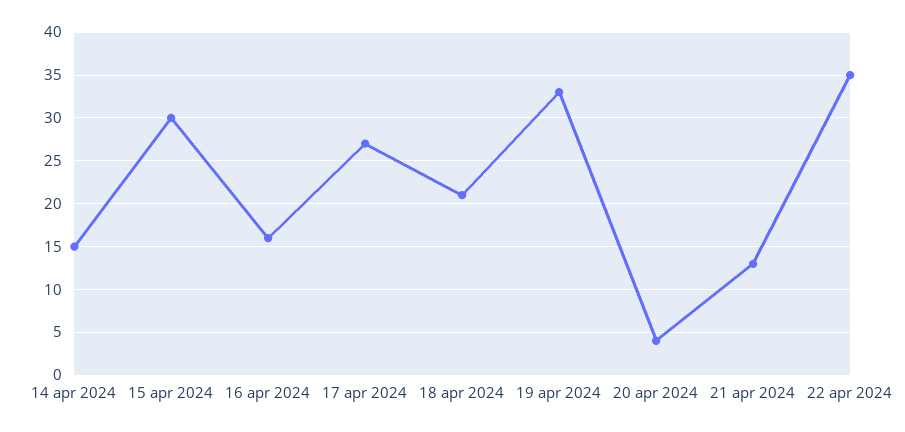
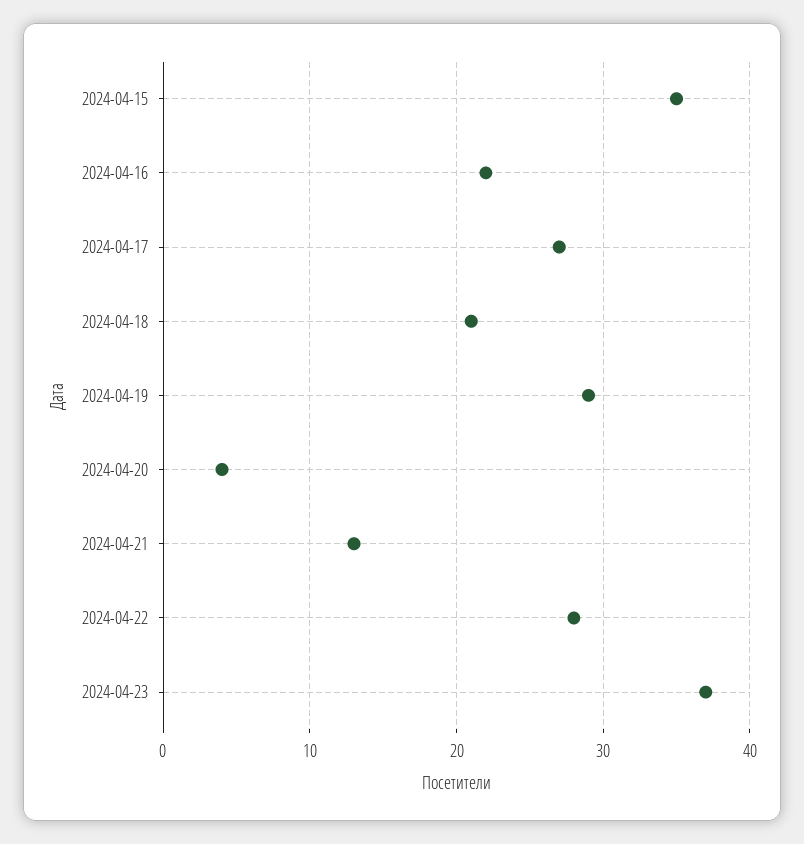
14 apr 2024: 15 -> none
15 apr 2024: 30 -> 35
16 apr 2024: 16 -> 22
19 apr 2024: 33 -> 29
22 apr 2024: 35 -> 28
2024-04-23: none -> 37

